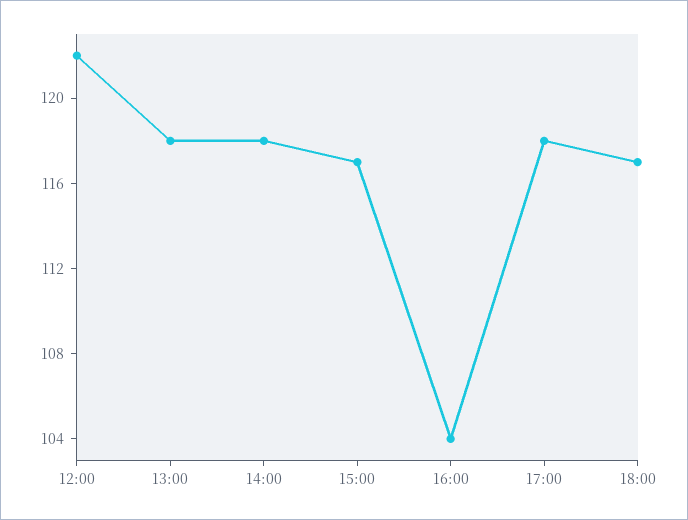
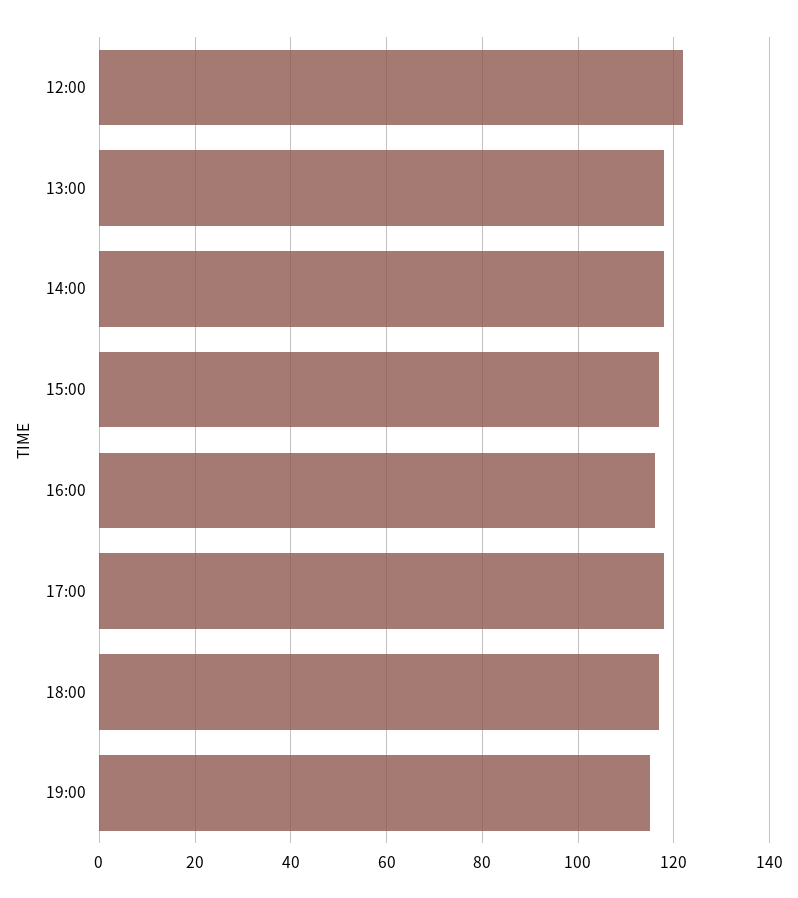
16:00: 104 -> 115
19:00: none -> 115

